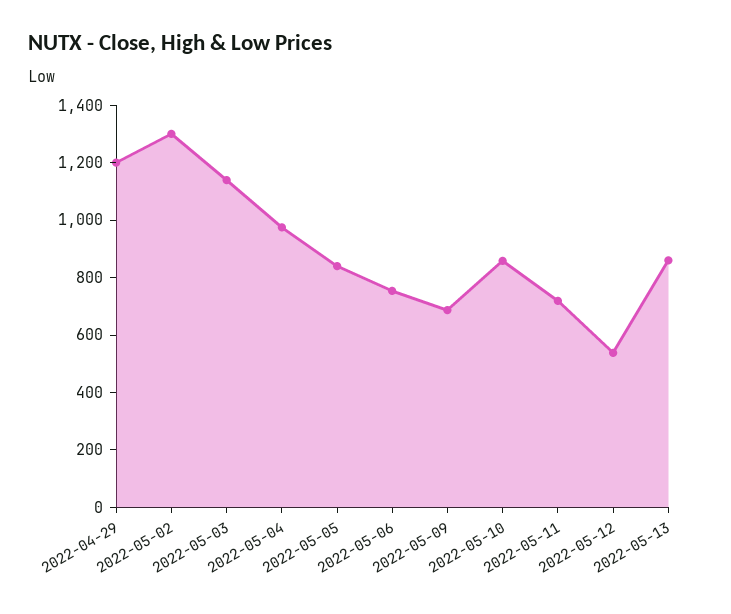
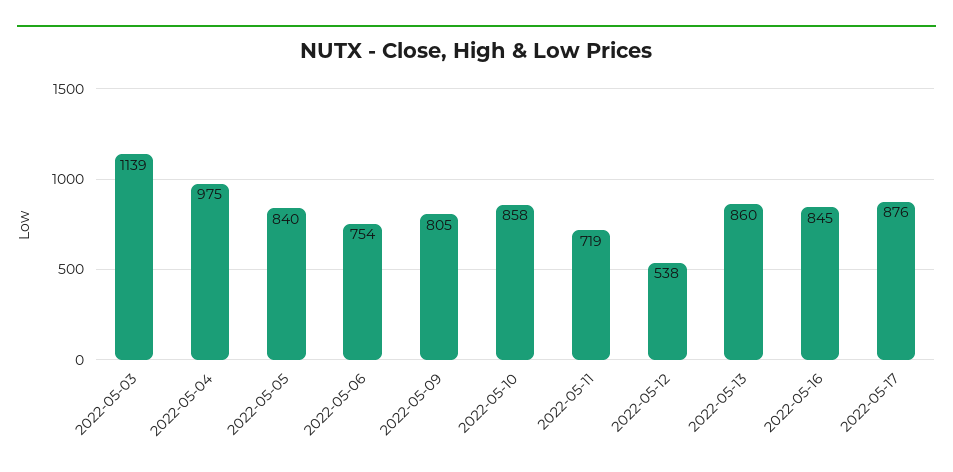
2022-04-29: 1200 -> none
2022-05-02: 1300 -> none
2022-05-09: 700 -> 805
2022-05-16: none -> 845
2022-05-17: none -> 876

